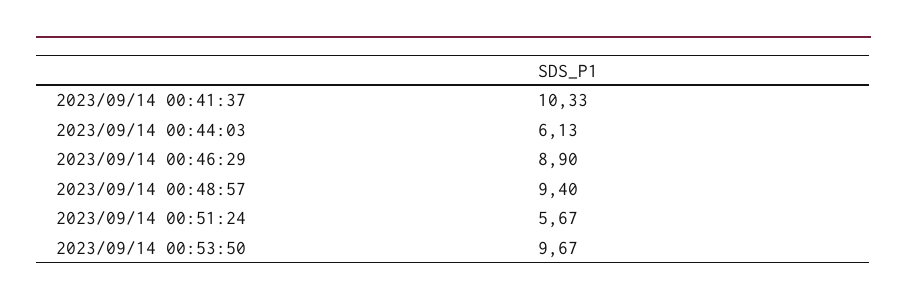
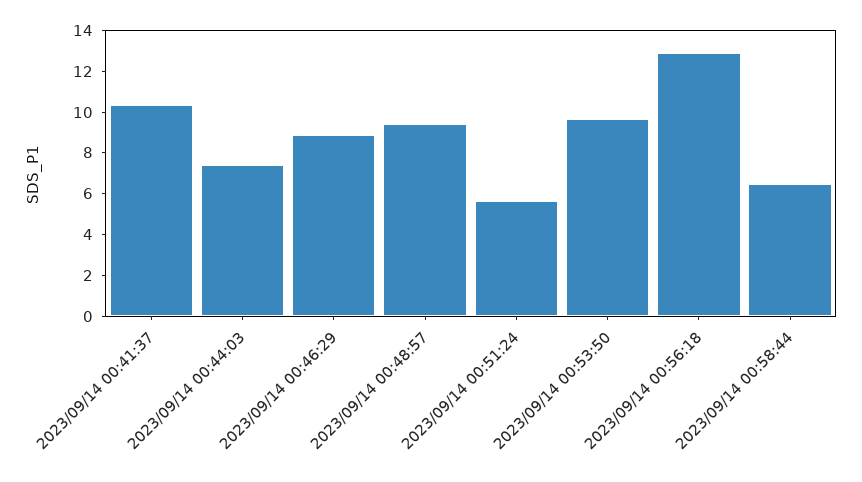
2023/09/14 00:44:03: 6.13 -> 7.5
2023/09/14 00:56:18: none -> 13
2023/09/14 00:58:44: none -> 6.5

